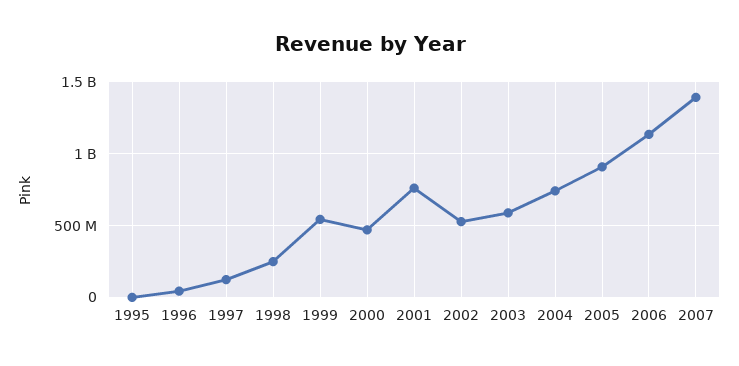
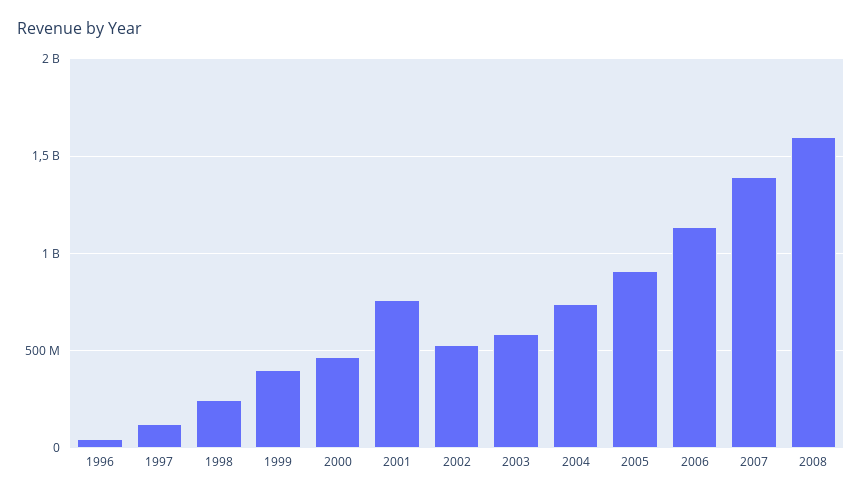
1995: 0 -> none
1999: 550000000 -> 400000000
2008: none -> 1600000000

